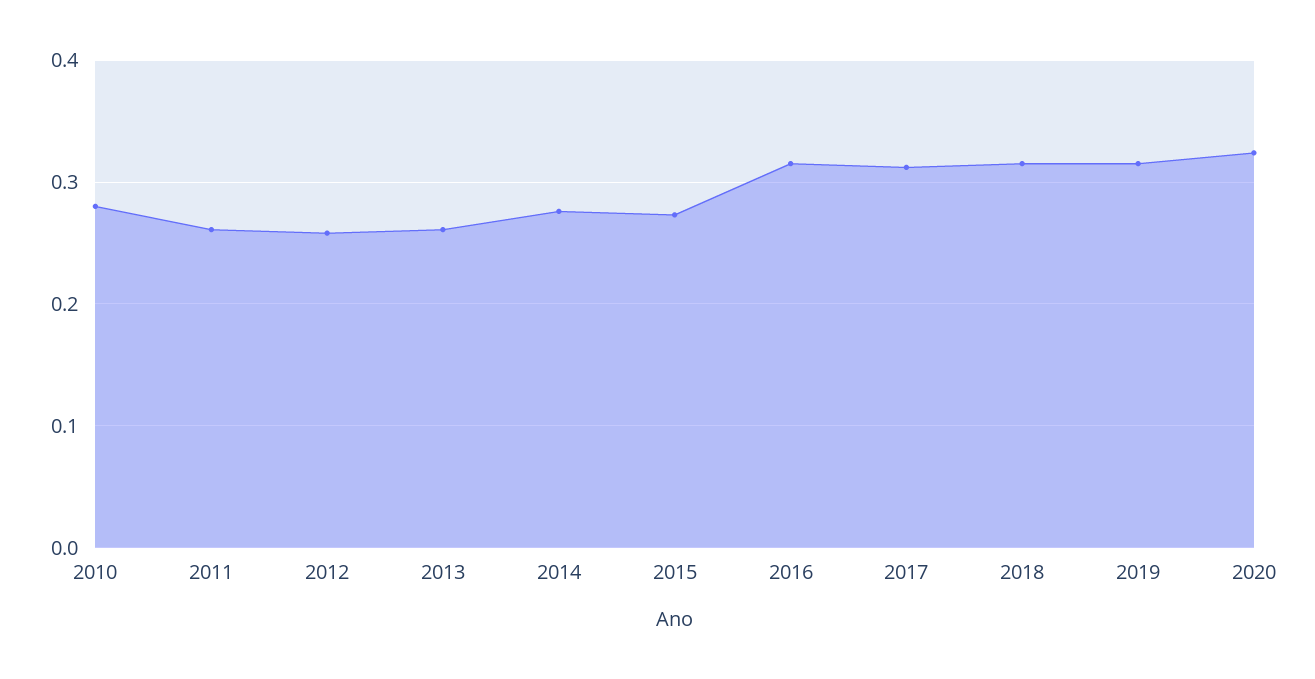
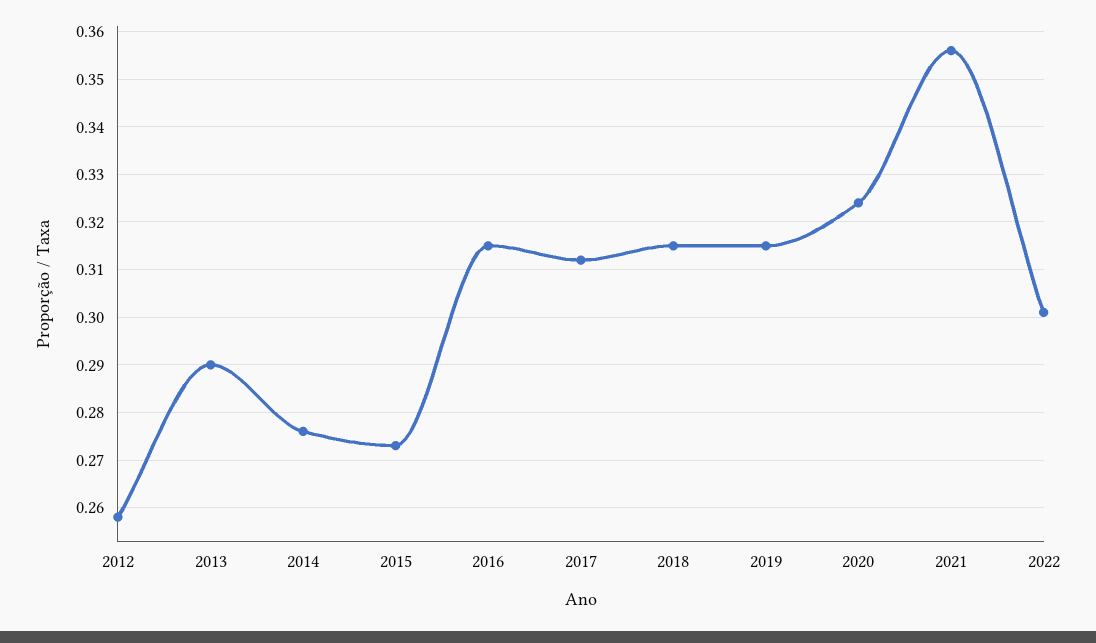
2010: 0.28 -> none
2011: 0.26 -> none
2013: 0.26 -> 0.29
2021: none -> 0.355
2022: none -> 0.3

